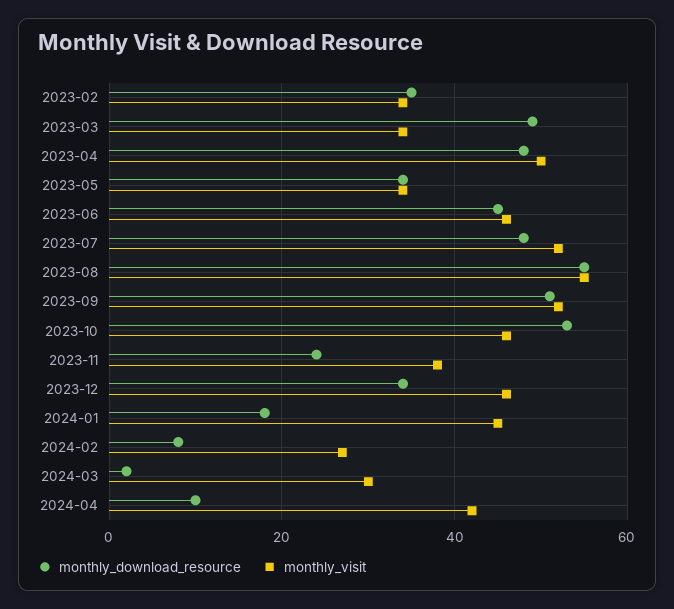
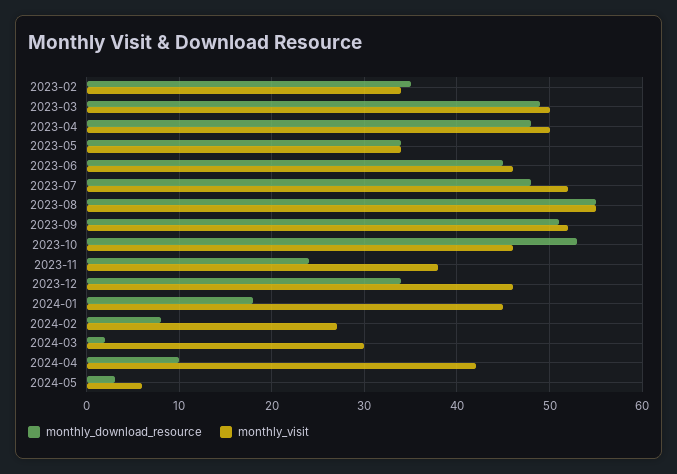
monthly_visit, 2023-03: 35 -> 50
monthly_download_resource, 2024-05: none -> 3
monthly_visit, 2024-05: none -> 6

